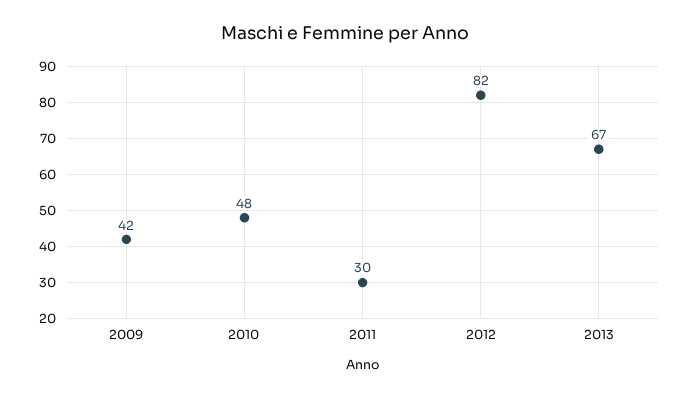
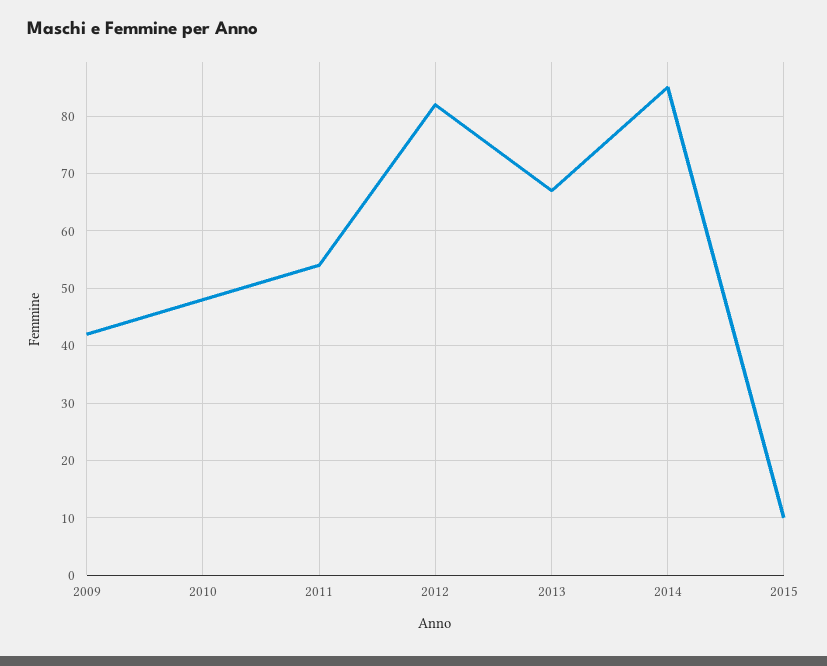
2011: 30 -> 55
2014: none -> 85
2015: none -> 10

